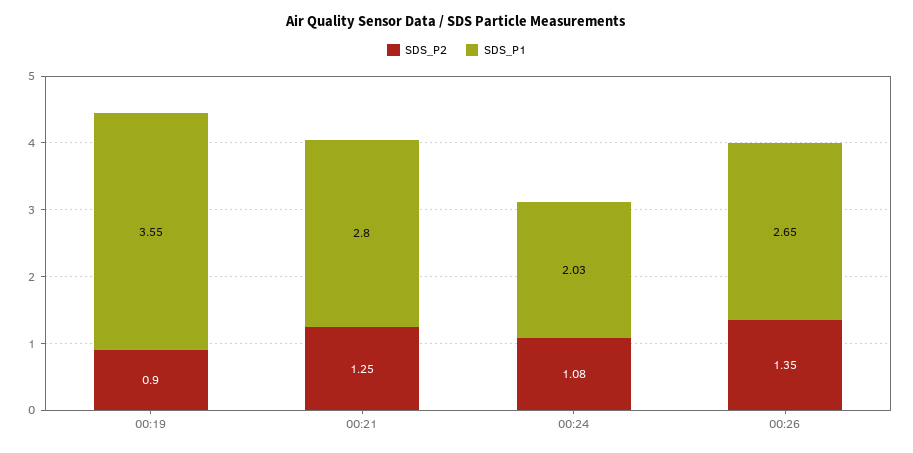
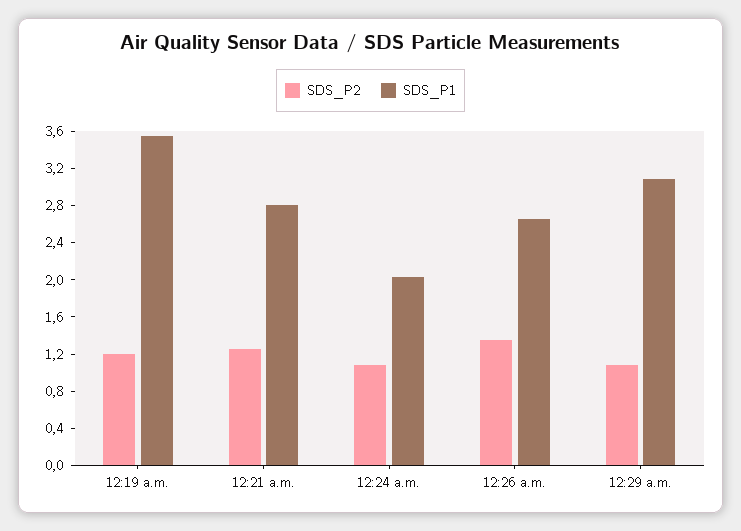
SDS_P2, 00:19: 0.9 -> 1.2
SDS_P2, 12:29 a.m.: none -> 1.1
SDS_P1, 12:29 a.m.: none -> 3.1

